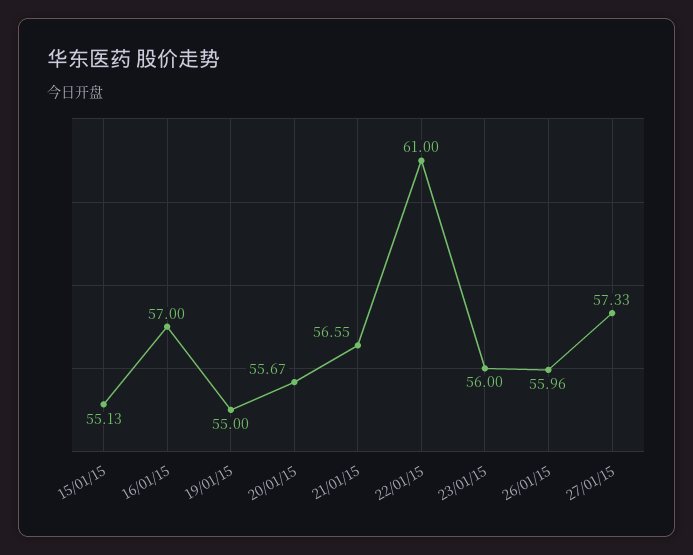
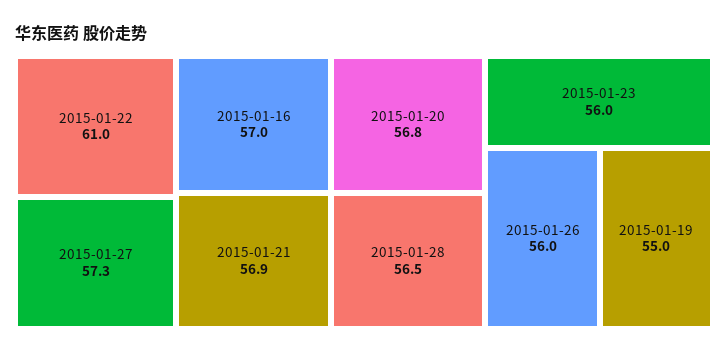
15/01/15: 55.13 -> none
20/01/15: 55.67 -> 56.8
21/01/15: 56.55 -> 56.9
2015-01-28: none -> 56.5

